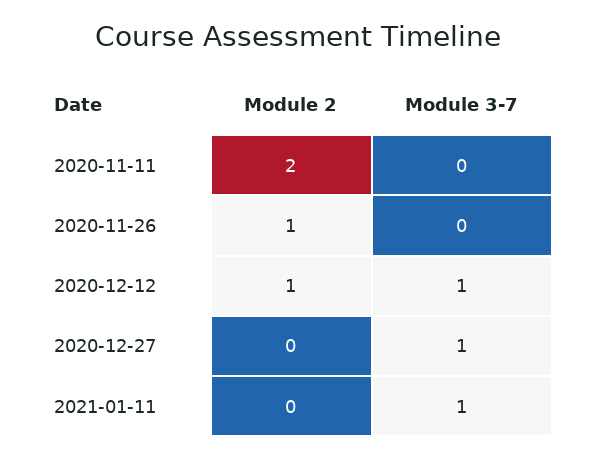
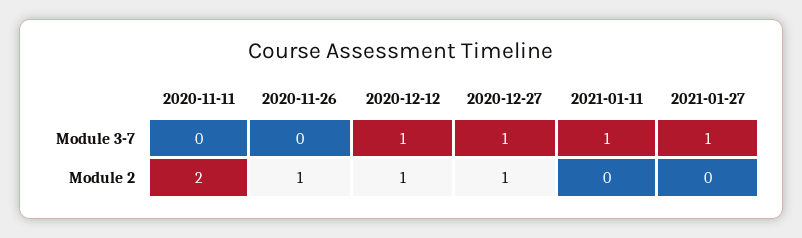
Module 2, 2020-12-27: 0 -> 1
Module 3-7, 2021-01-27: none -> 1
Module 2, 2021-01-27: none -> 0

